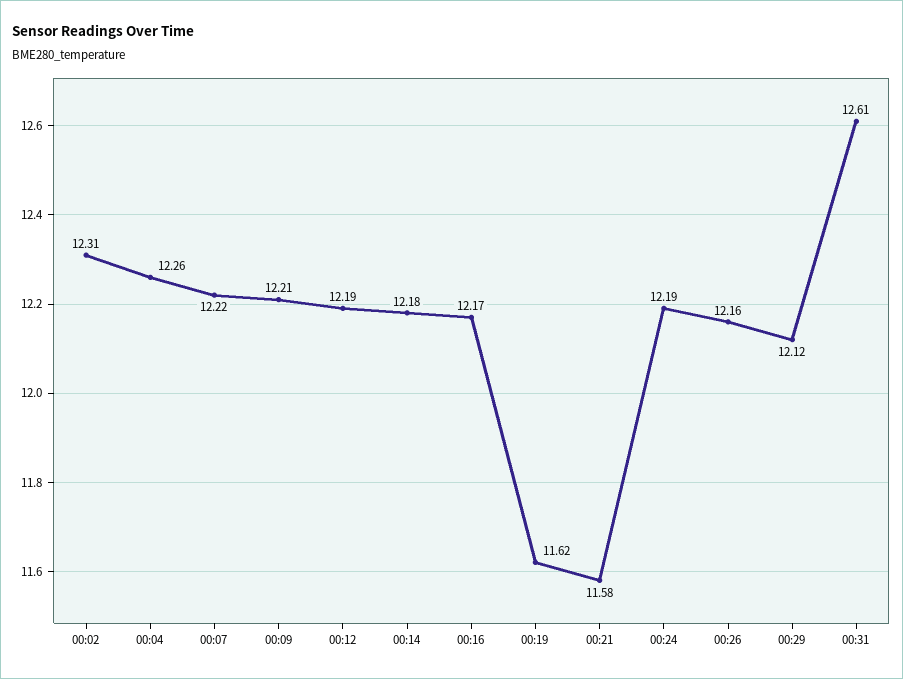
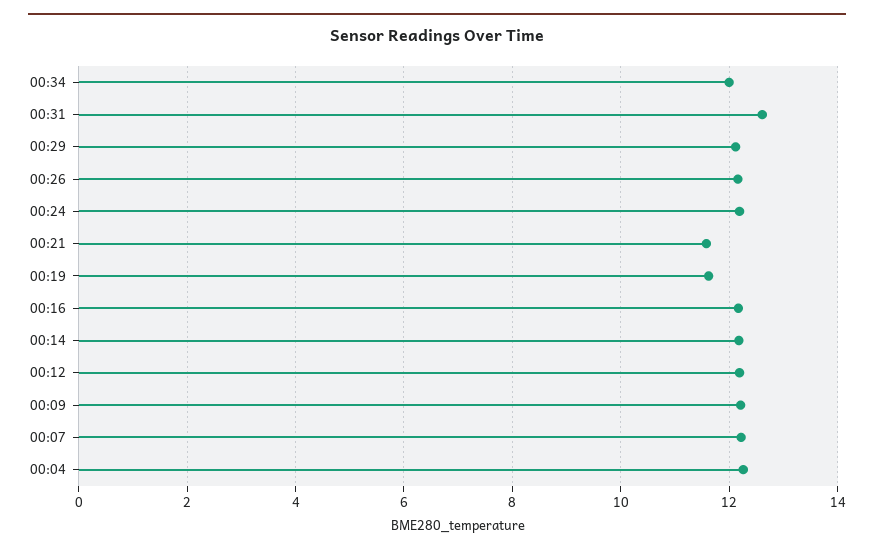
00:02: 12.31 -> none
00:34: none -> 12

